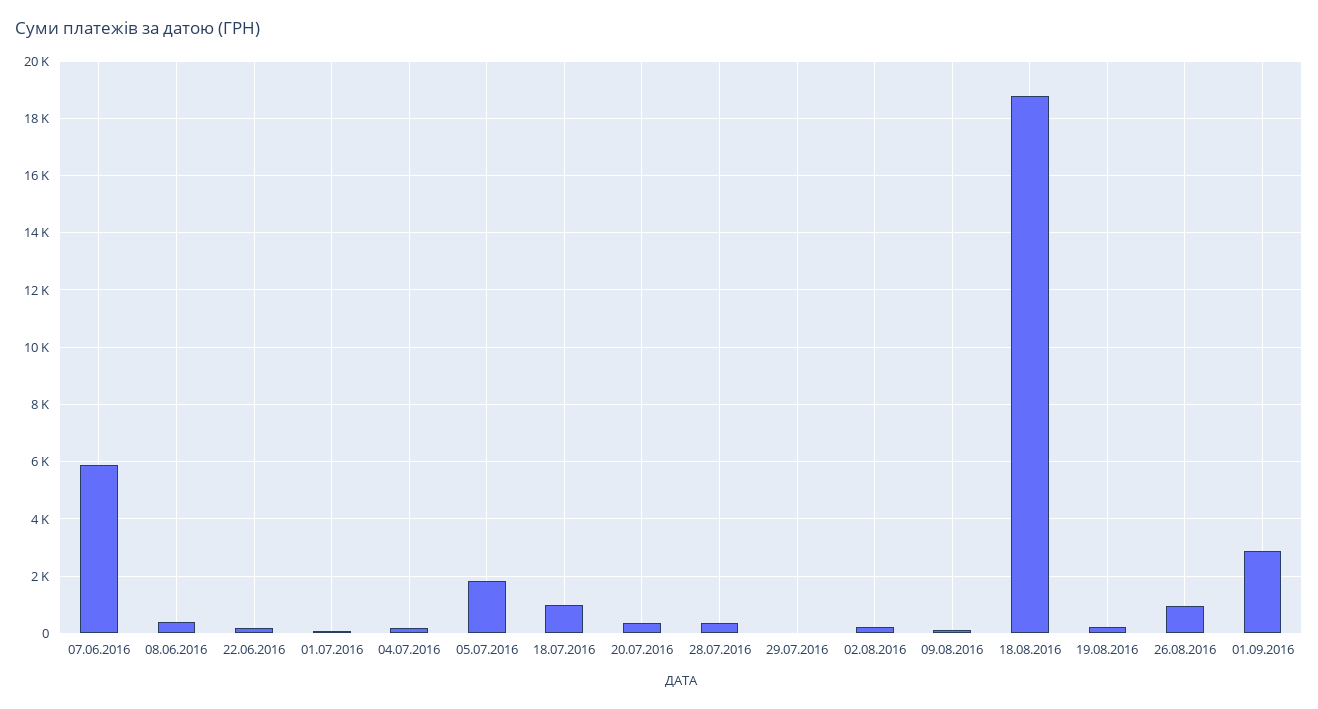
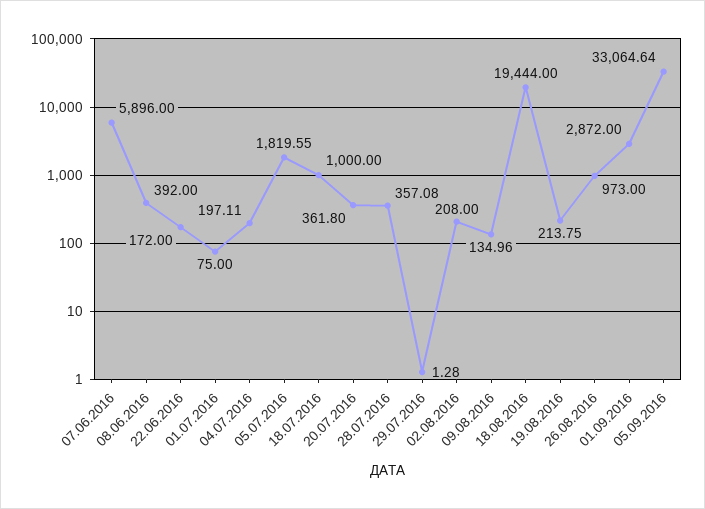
18.08.2016: 18750 -> 19444
05.09.2016: none -> 33064.64

